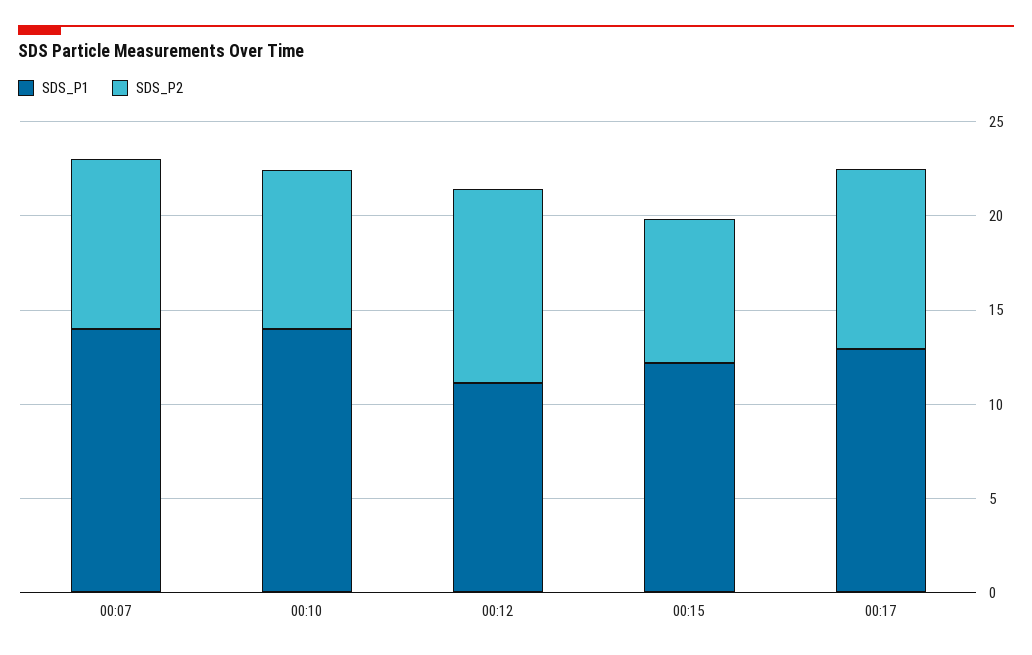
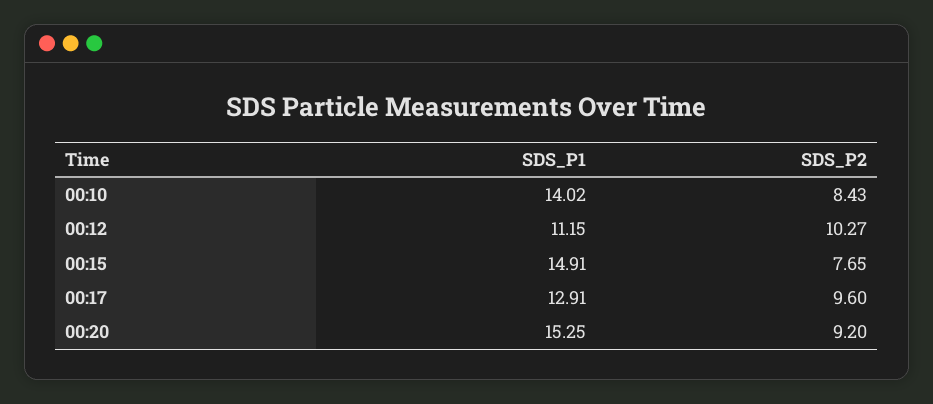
SDS_P1, 00:07: 14 -> none
SDS_P2, 00:07: 9 -> none
SDS_P1, 00:15: 12 -> 14.91
SDS_P1, 00:20: none -> 15.25
SDS_P2, 00:20: none -> 9.2

